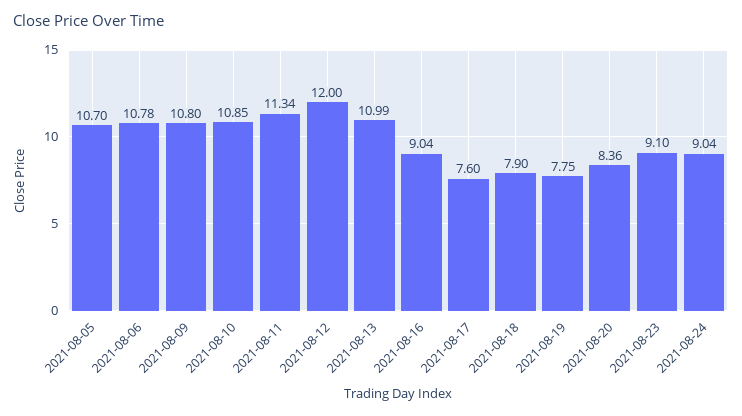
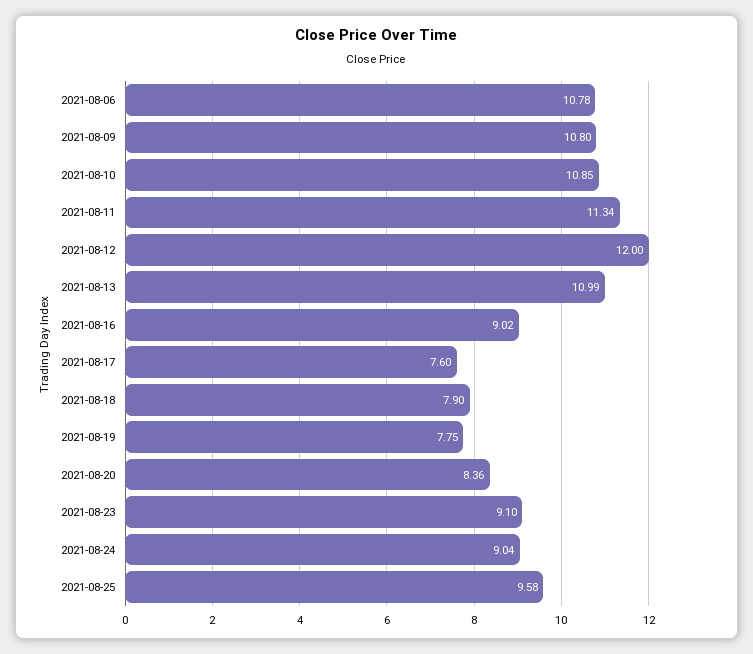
2021-08-05: 10.7 -> none
2021-08-16: 9.04 -> 9.02
2021-08-25: none -> 9.58

